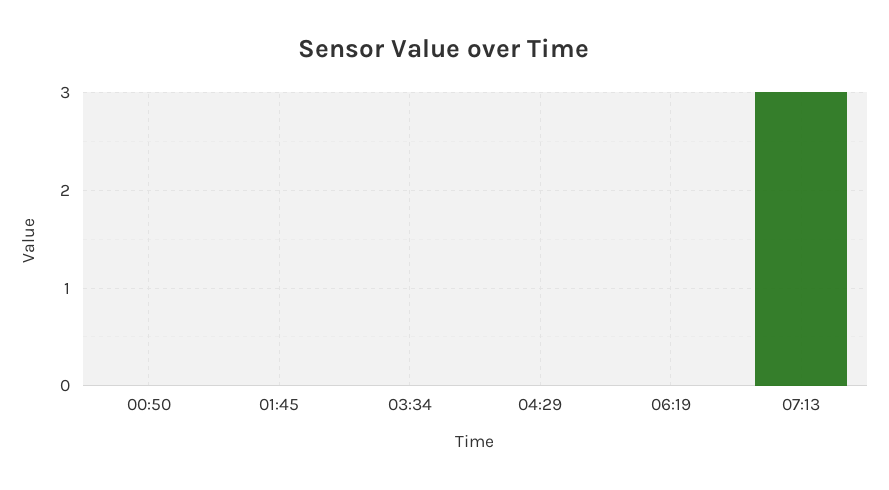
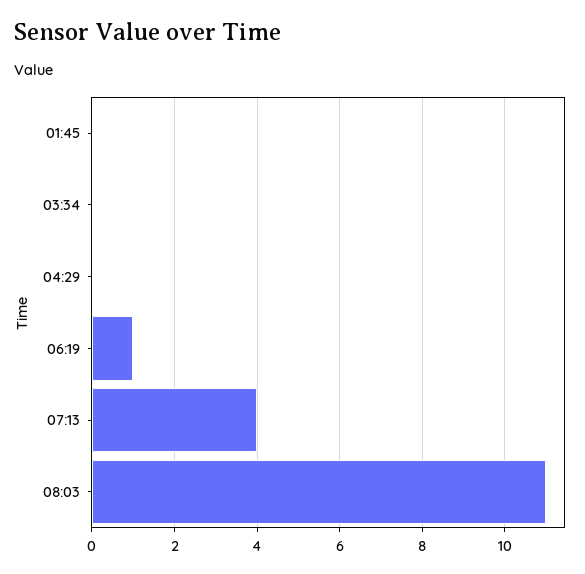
00:50: 0 -> none
06:19: 0 -> 1
07:13: 3 -> 4
08:03: none -> 11

